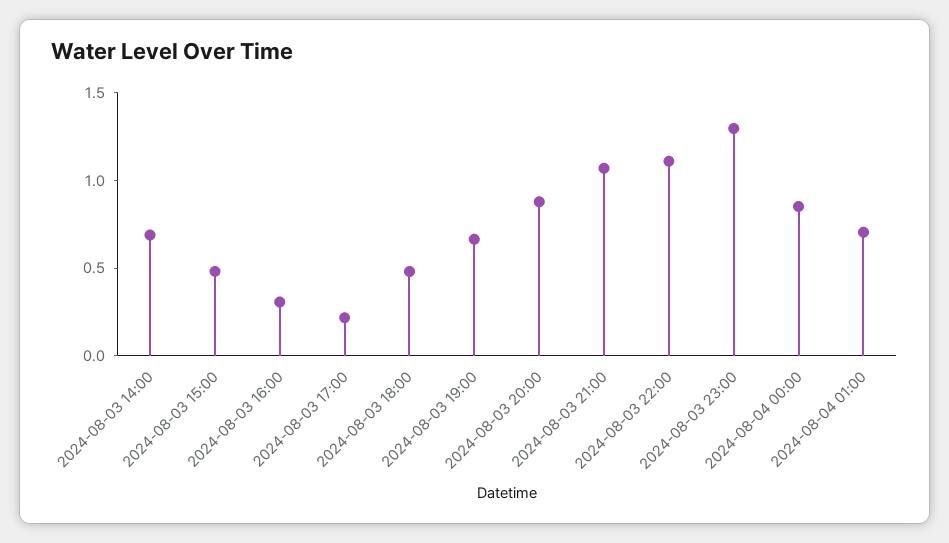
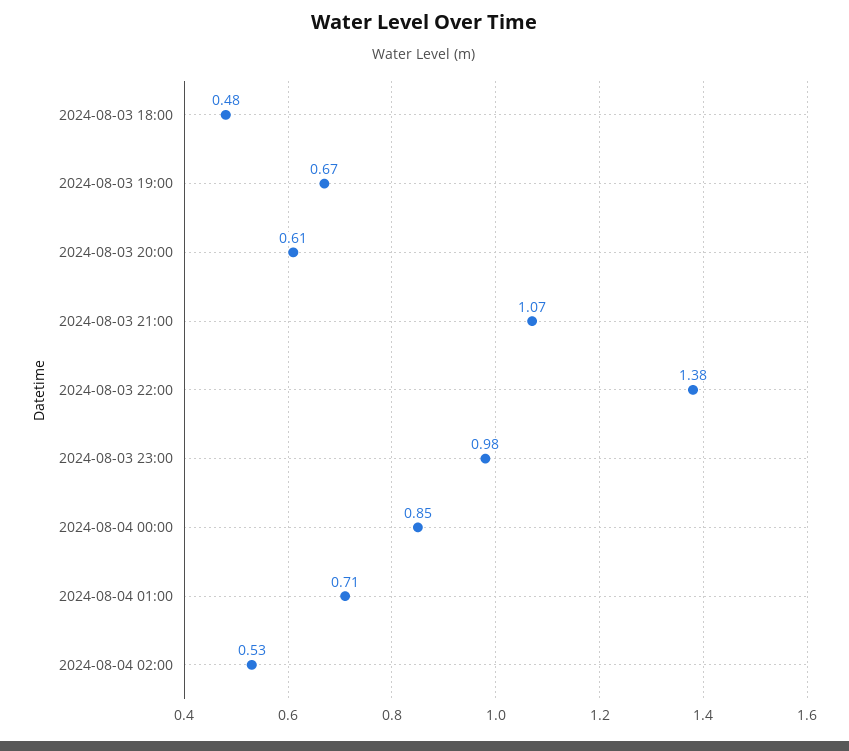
2024-08-03 14:00: 0.7 -> none
2024-08-03 15:00: 0.5 -> none
2024-08-03 16:00: 0.3 -> none
2024-08-03 17:00: 0.2 -> none
2024-08-03 20:00: 0.9 -> 0.61
2024-08-03 22:00: 1.1 -> 1.38
2024-08-03 23:00: 1.3 -> 0.98
2024-08-04 02:00: none -> 0.53

